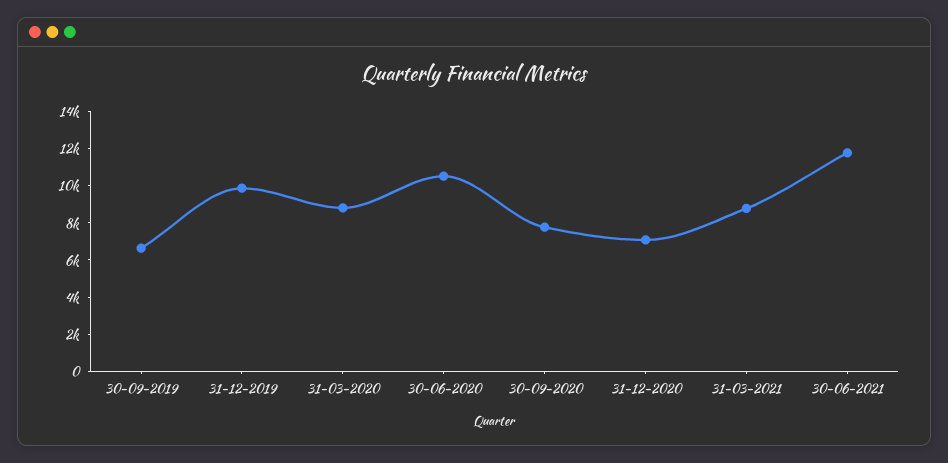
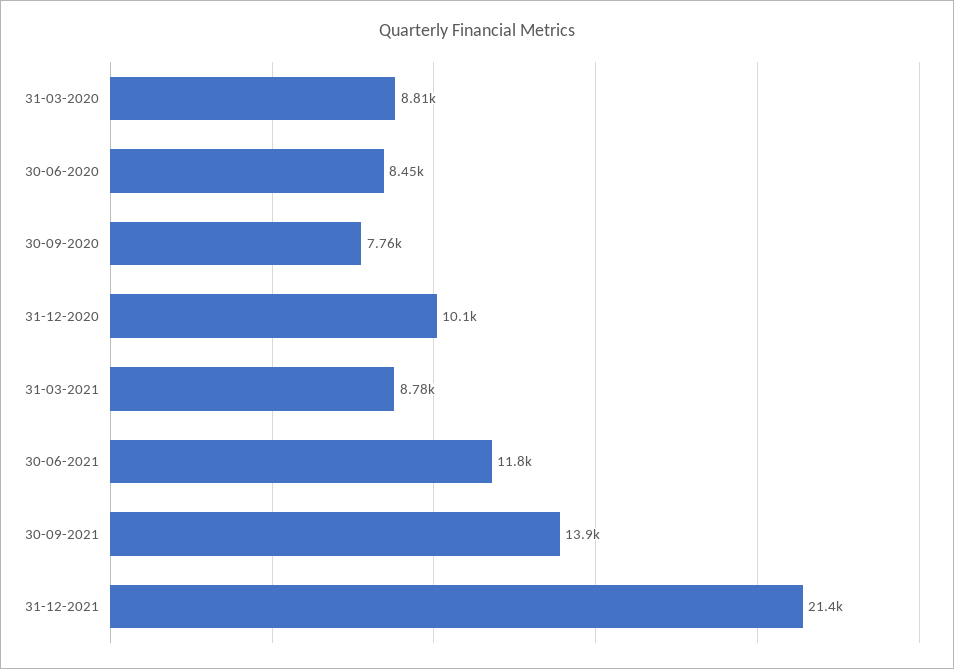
30-09-2019: 6500 -> none
31-12-2019: 10000 -> none
30-06-2020: 10500 -> 8450
31-12-2020: 7000 -> 10100
30-09-2021: none -> 13900
31-12-2021: none -> 21400

